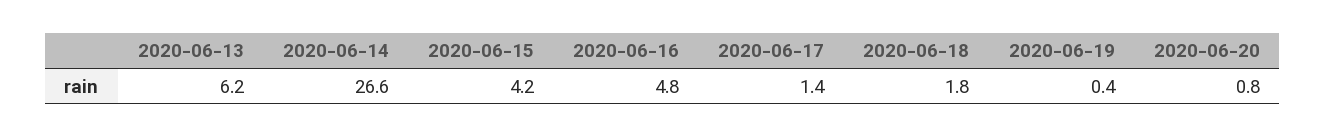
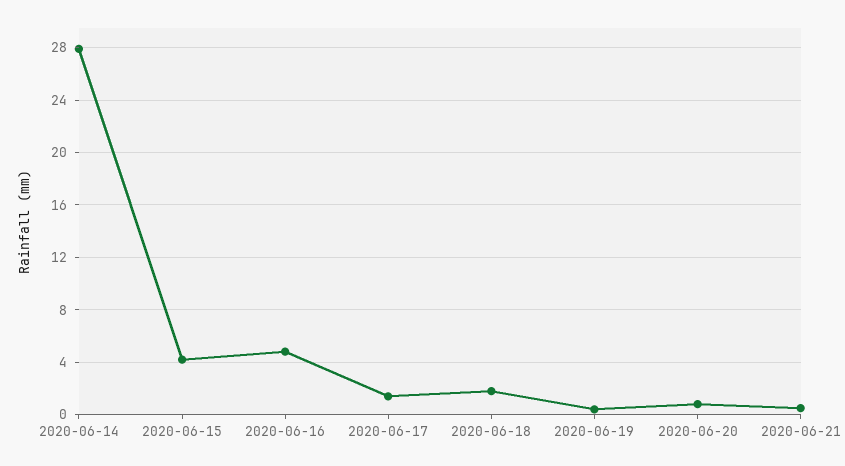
2020-06-13: 6.2 -> none
2020-06-14: 26.6 -> 28
2020-06-21: none -> 0.5

